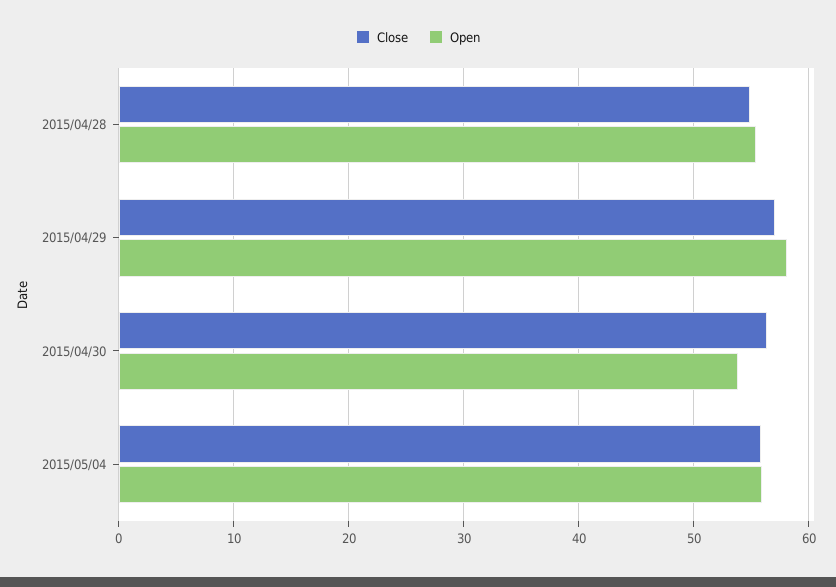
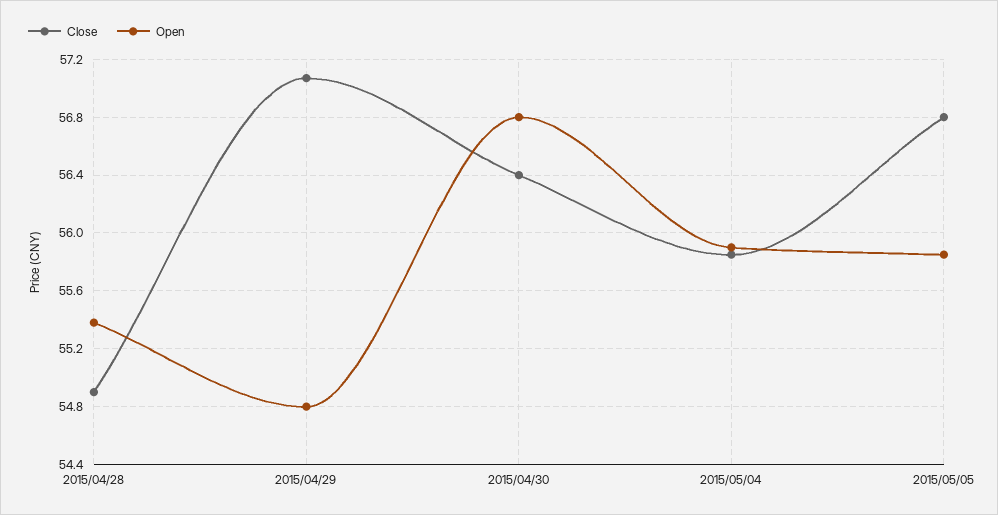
Open, 2015/04/29: 58 -> 54.8
Open, 2015/04/30: 54 -> 56.8
Close, 2015/05/05: none -> 56.8
Open, 2015/05/05: none -> 55.85

